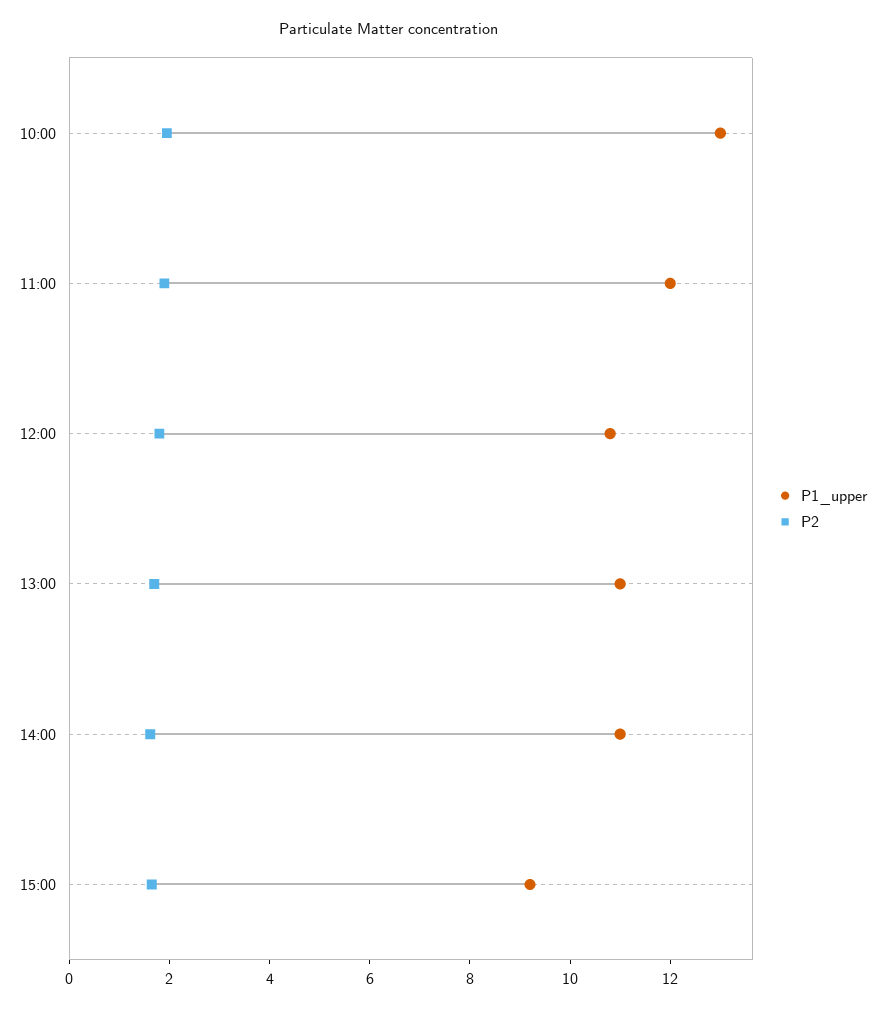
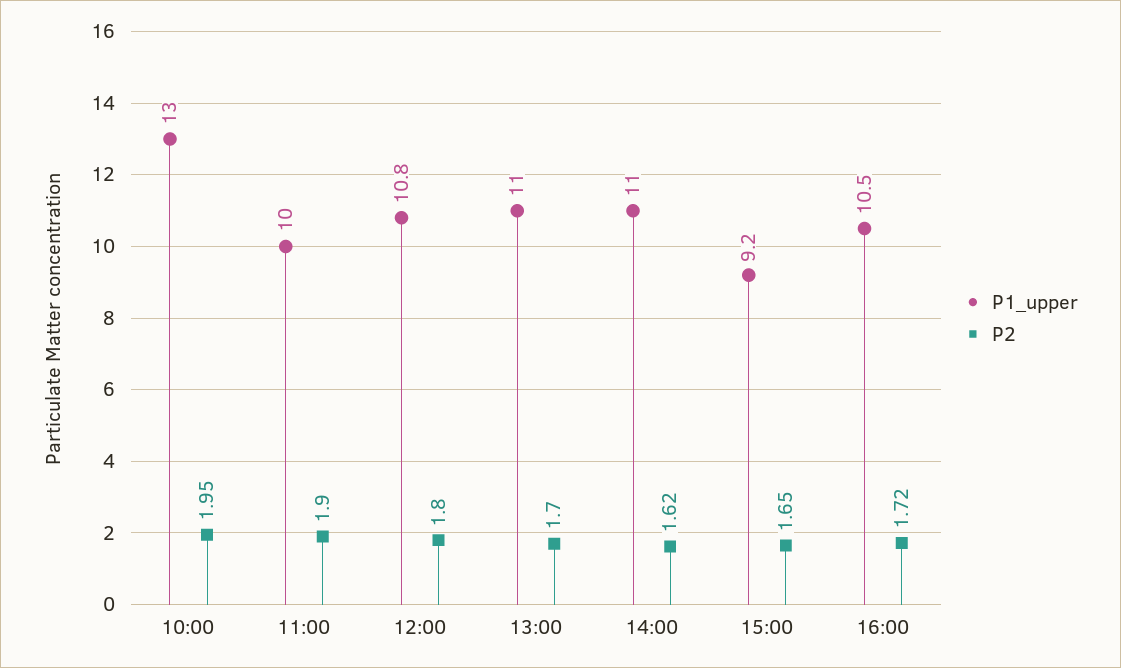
P1_upper, 11:00: 12 -> 10
P1_upper, 16:00: none -> 10.5
P2, 16:00: none -> 1.72

